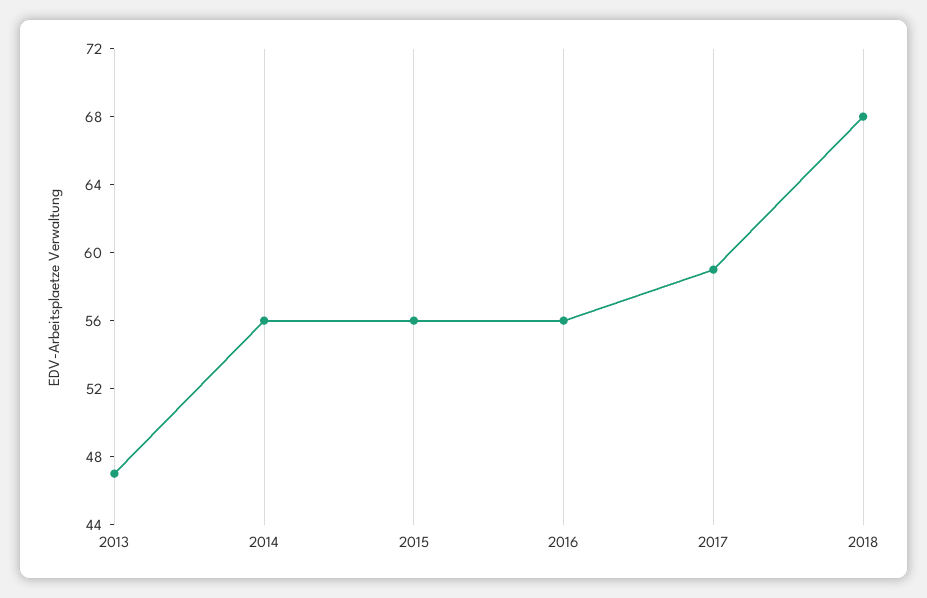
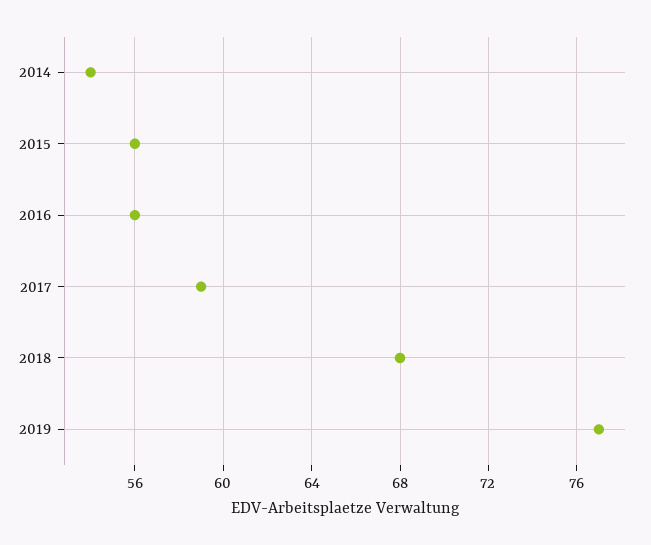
2013: 47 -> none
2014: 56 -> 54
2019: none -> 77

